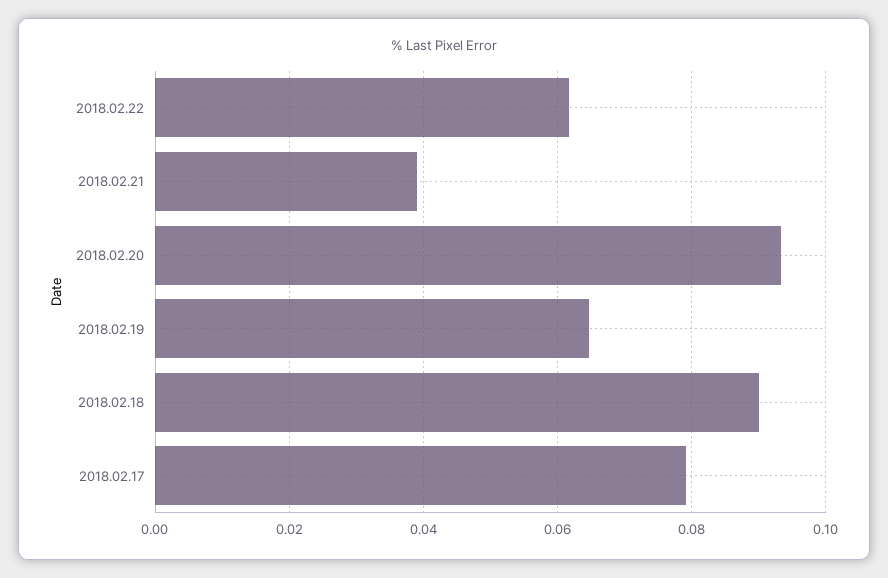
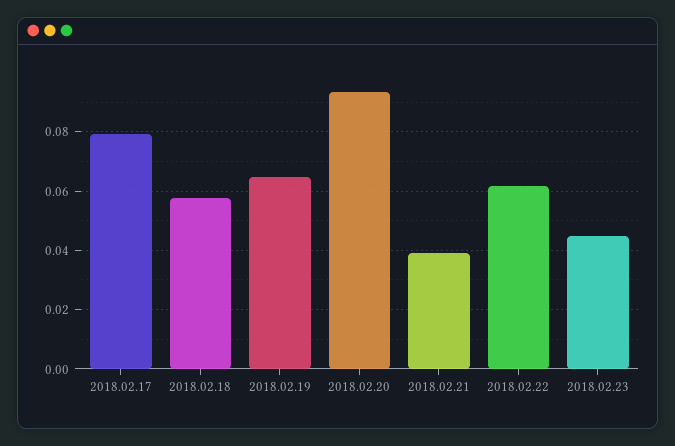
2018.02.18: 0.09 -> 0.0575
2018.02.23: none -> 0.045

